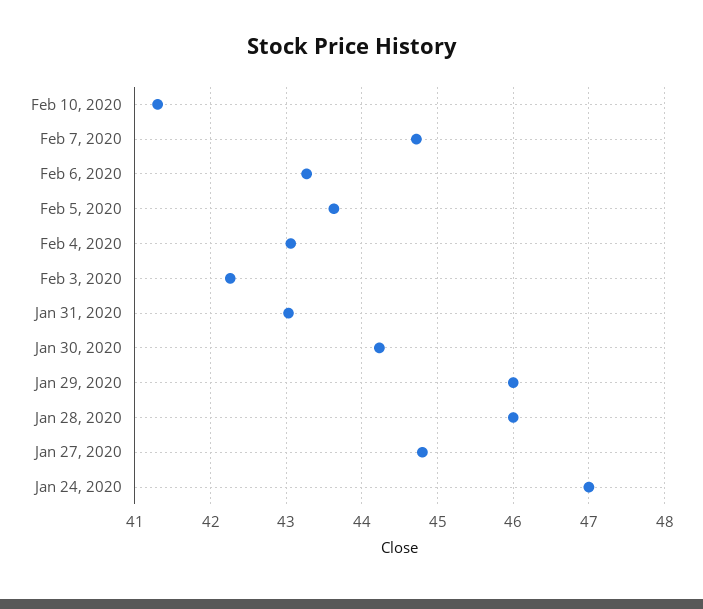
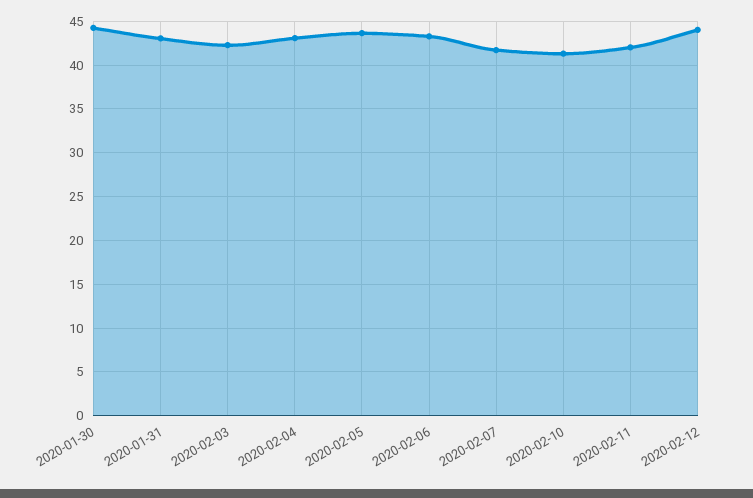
Feb 7, 2020: 44.7 -> 42
Jan 29, 2020: 46 -> none
Jan 28, 2020: 46 -> none
Jan 27, 2020: 44.8 -> none
Jan 24, 2020: 47 -> none
2020-02-11: none -> 42
2020-02-12: none -> 44

